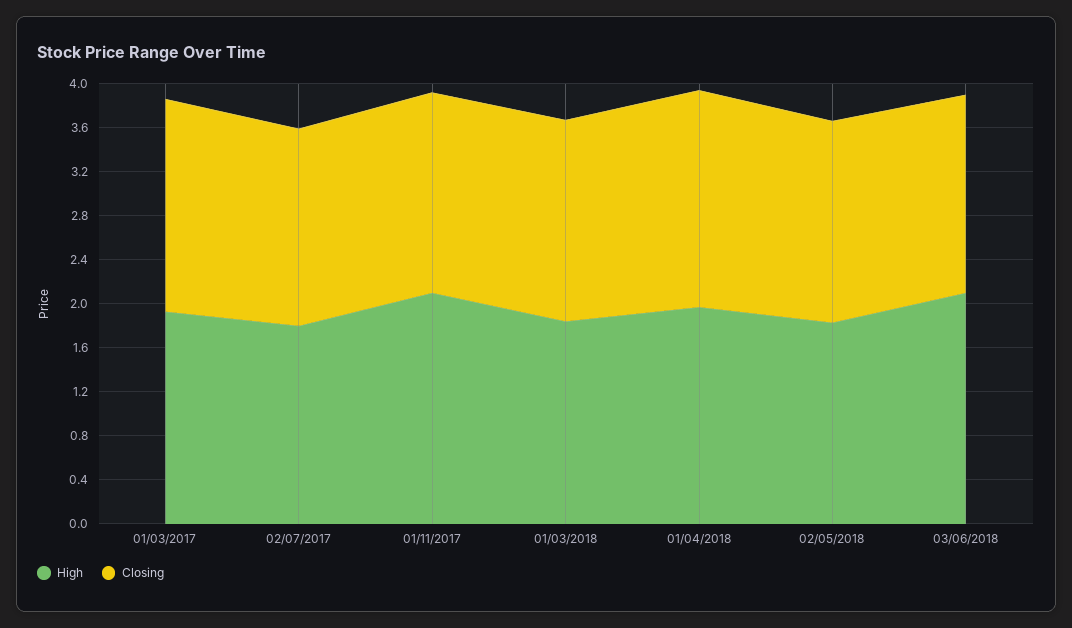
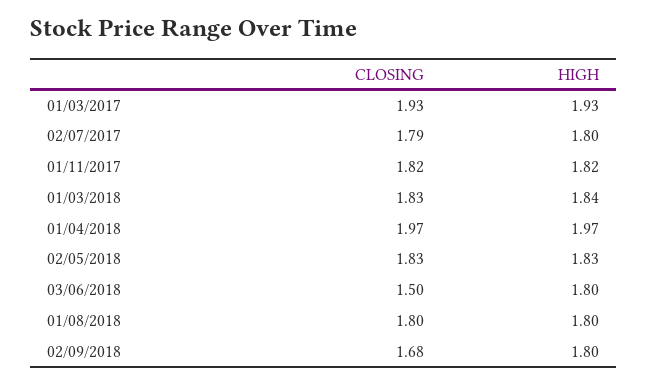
High, 01/11/2017: 2.1 -> 1.82
High, 03/06/2018: 2.1 -> 1.8
Closing, 03/06/2018: 1.8 -> 1.5
Closing, 01/08/2018: none -> 1.8
High, 01/08/2018: none -> 1.8
Closing, 02/09/2018: none -> 1.68
High, 02/09/2018: none -> 1.8

